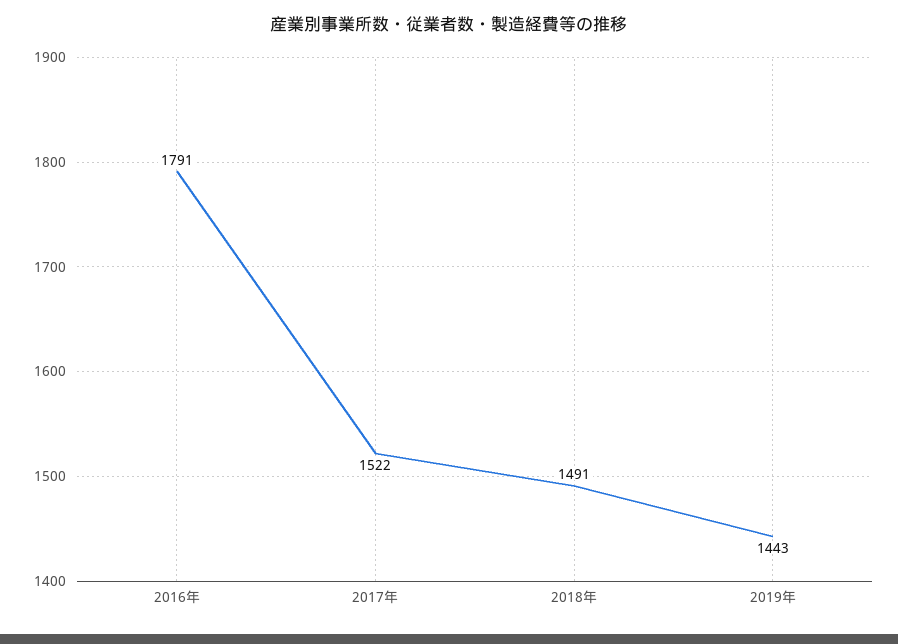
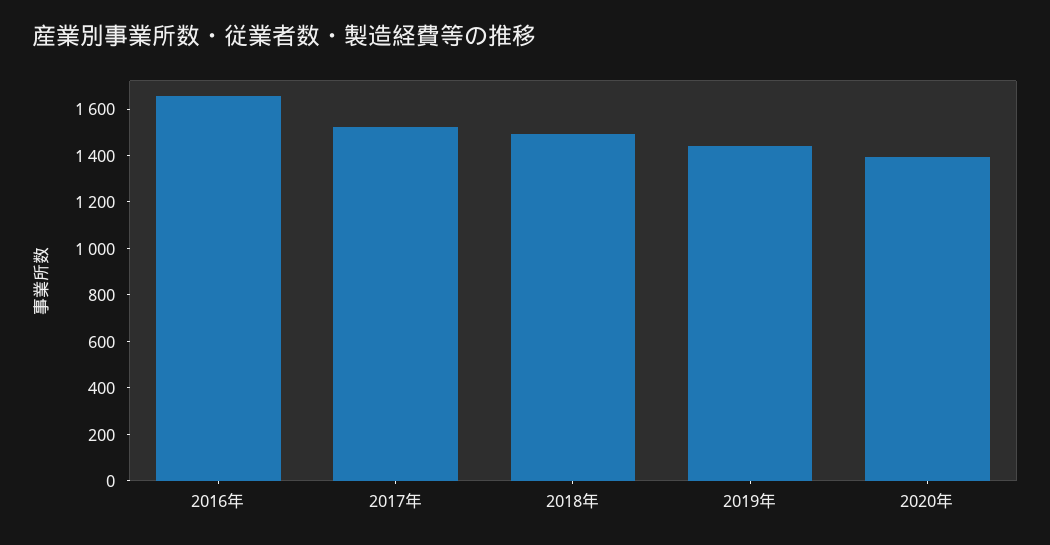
2016年: 1791 -> 1650
2020年: none -> 1400

